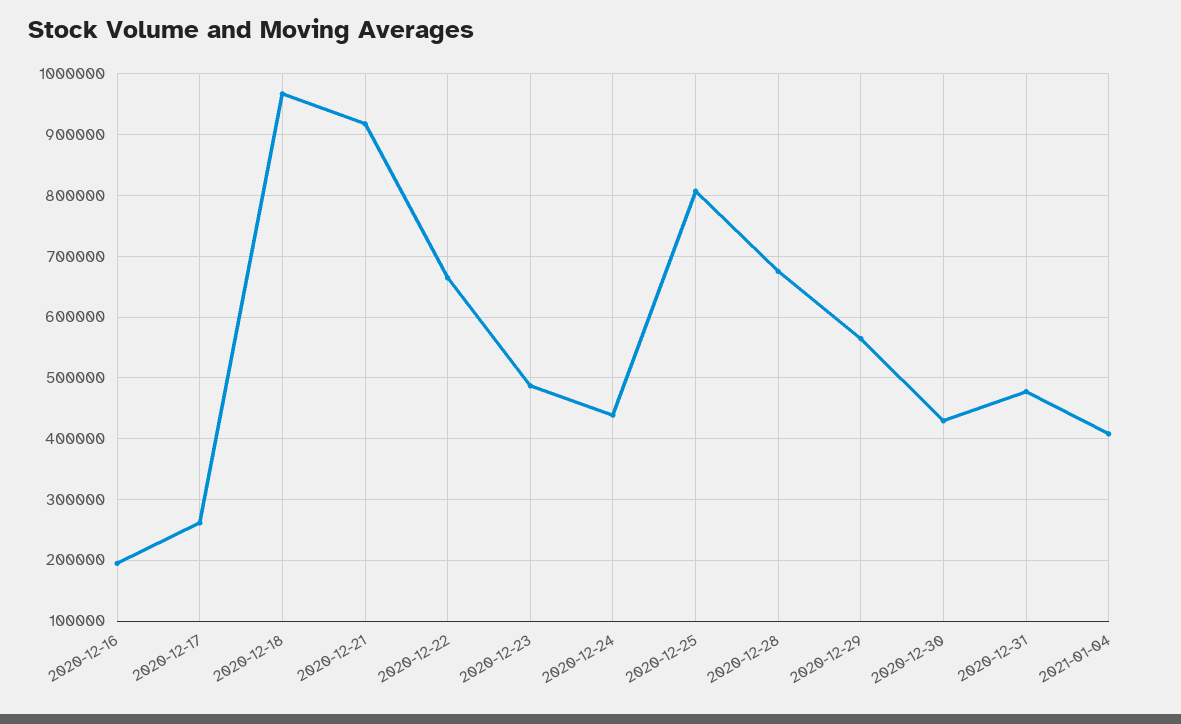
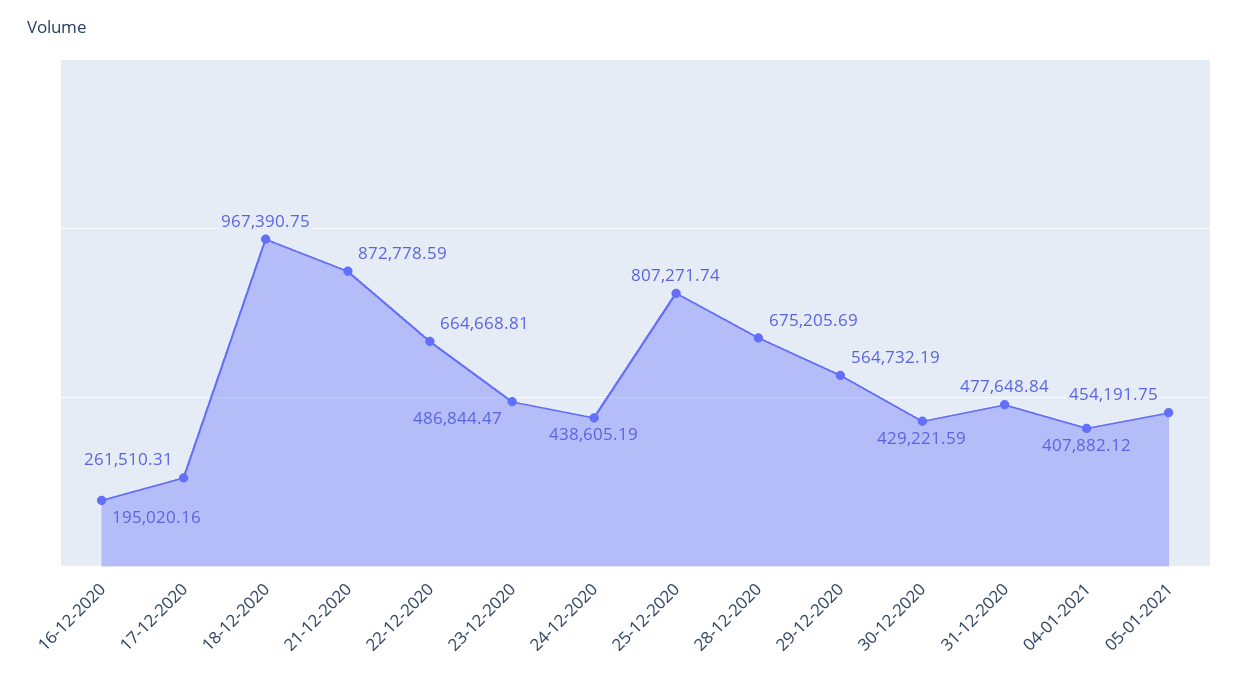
2020-12-21: 920000 -> 872778.59
05-01-2021: none -> 454191.75

